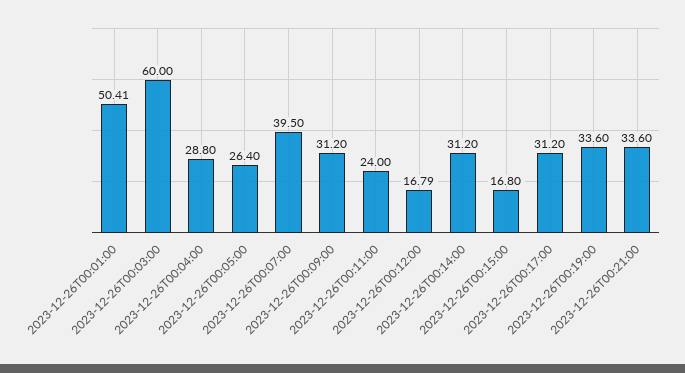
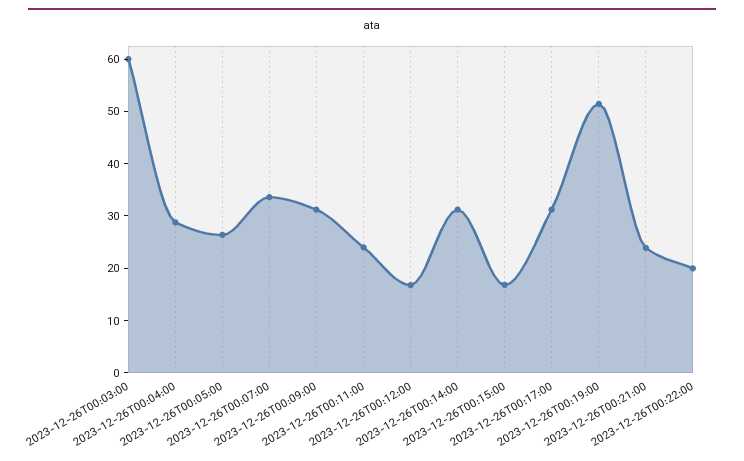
2023-12-26T00:01:00: 50.41 -> none
2023-12-26T00:07:00: 39.5 -> 34
2023-12-26T00:19:00: 33.6 -> 52
2023-12-26T00:21:00: 33.6 -> 24
2023-12-26T00:22:00: none -> 20

